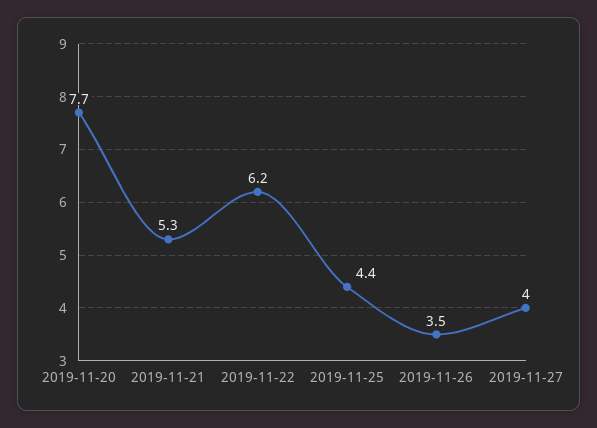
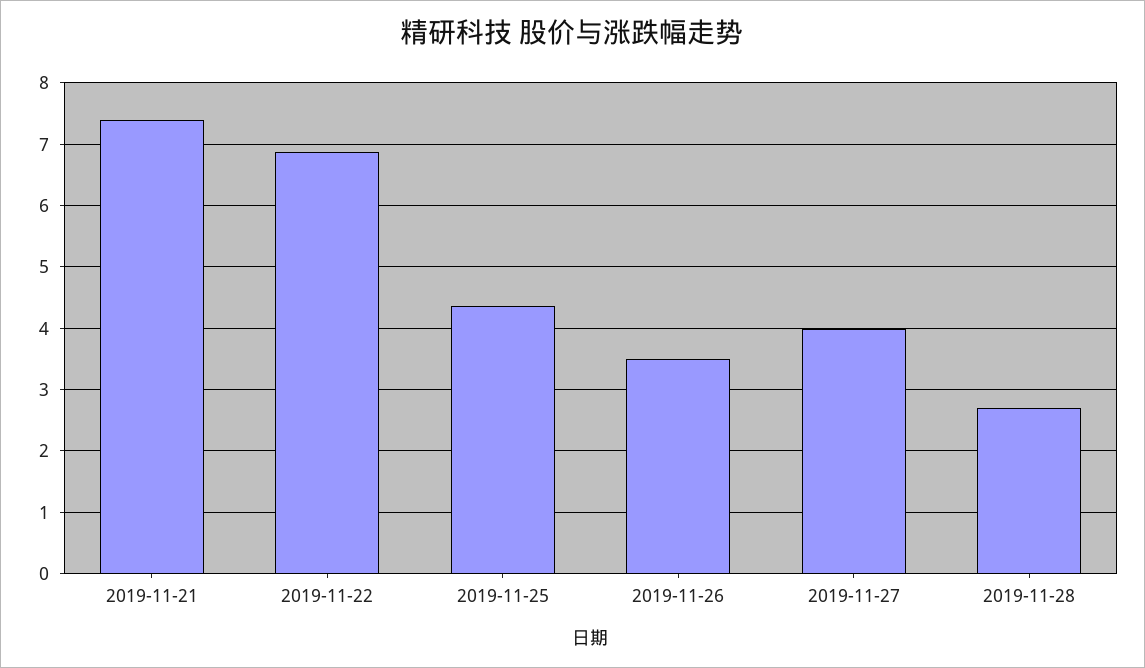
2019-11-20: 7.7 -> none
2019-11-21: 5.3 -> 7.4
2019-11-22: 6.2 -> 6.9
2019-11-28: none -> 2.7

